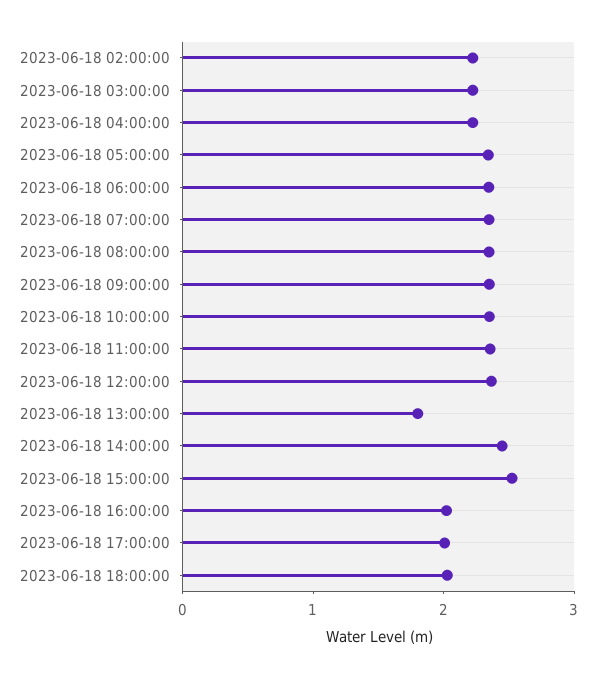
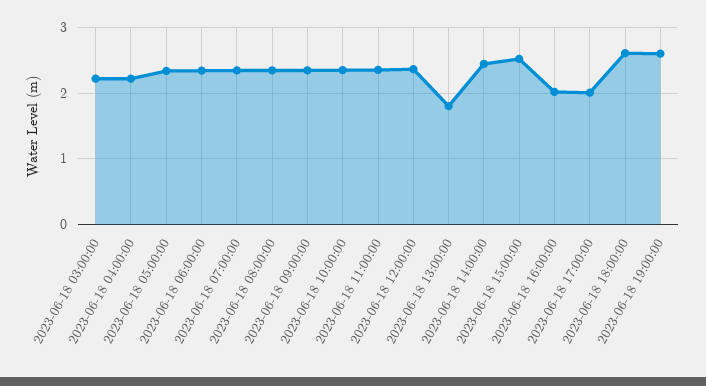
2023-06-18 02:00:00: 2.2 -> none
2023-06-18 18:00:00: 2 -> 2.6
2023-06-18 19:00:00: none -> 2.6

